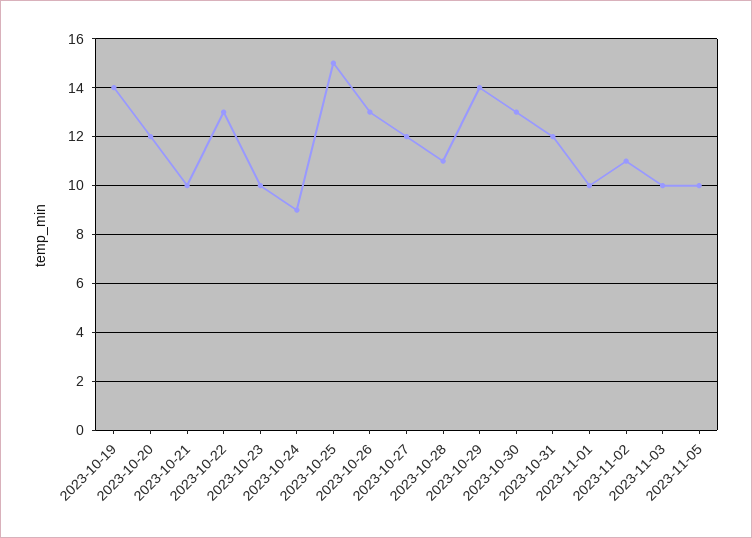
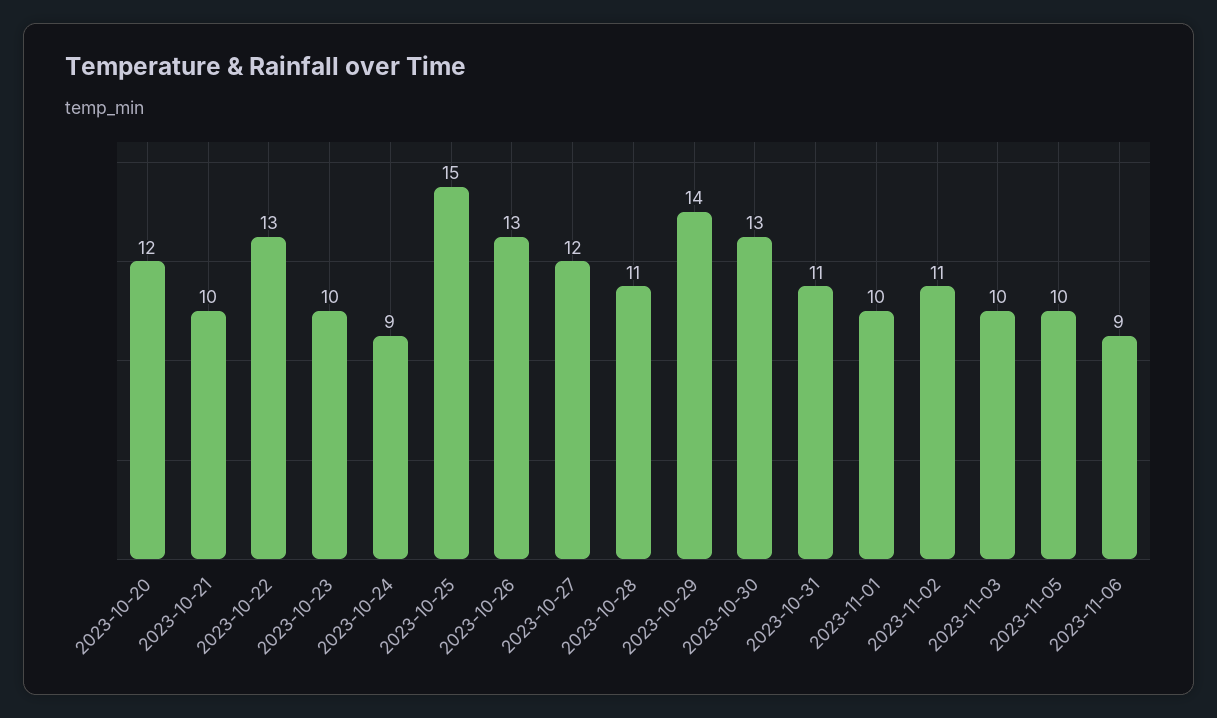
2023-10-19: 14 -> none
2023-10-31: 12 -> 11
2023-11-06: none -> 9

